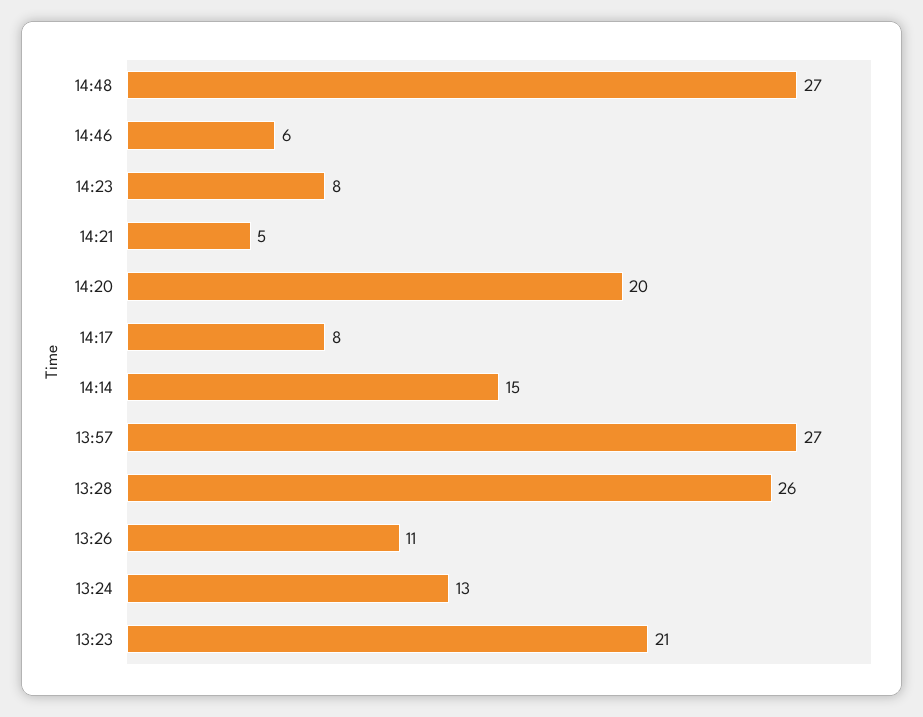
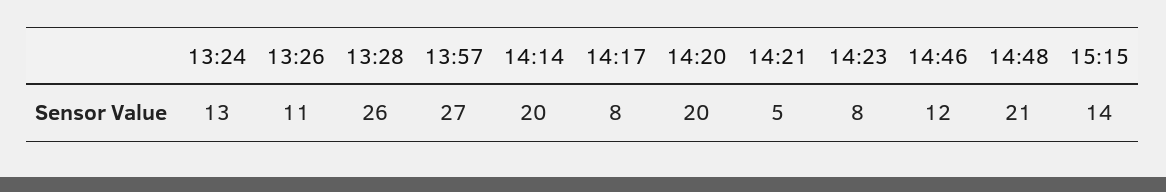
14:48: 27 -> 21
14:46: 6 -> 12
14:14: 15 -> 20
13:23: 21 -> none
15:15: none -> 14

